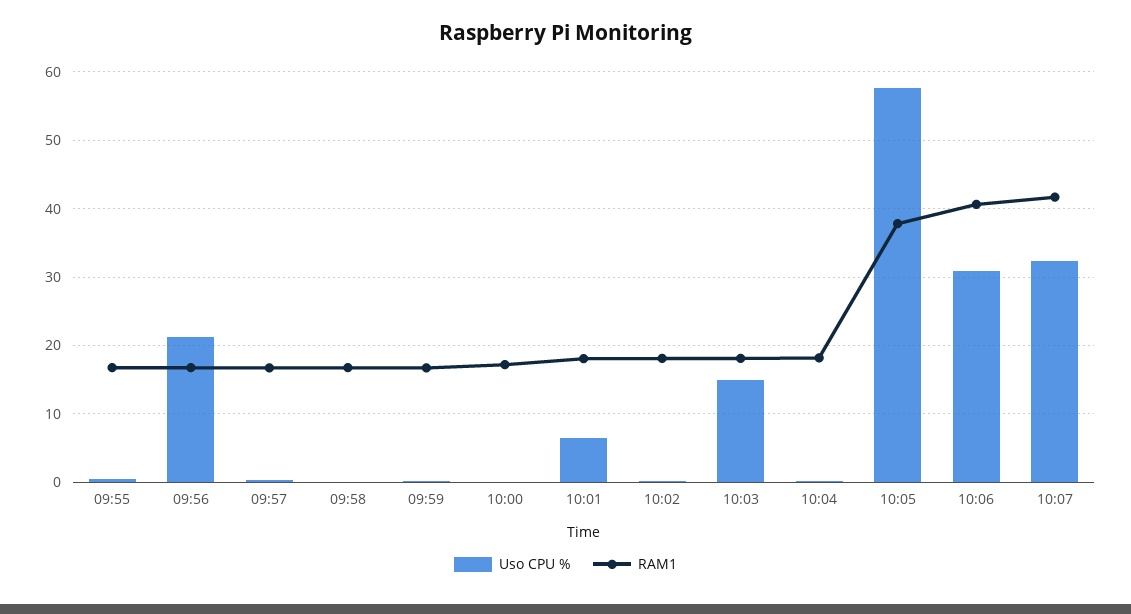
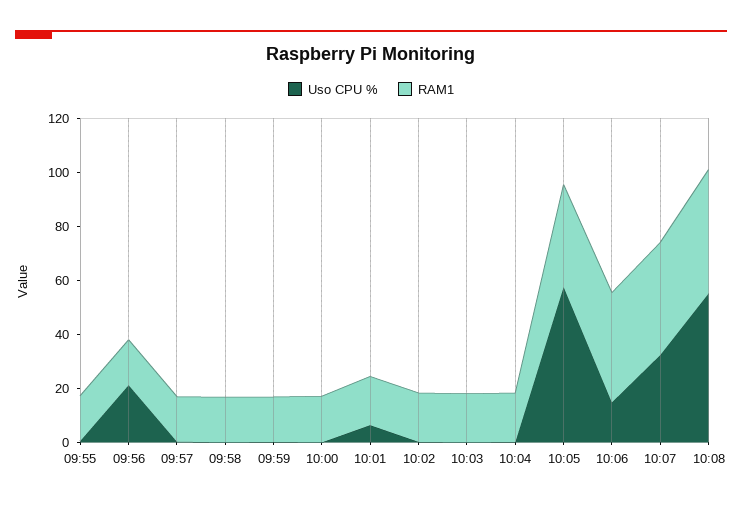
Uso CPU %, 10:03: 15 -> 0
Uso CPU %, 10:06: 31 -> 15
Uso CPU %, 10:08: none -> 55
RAM1, 10:08: none -> 45

